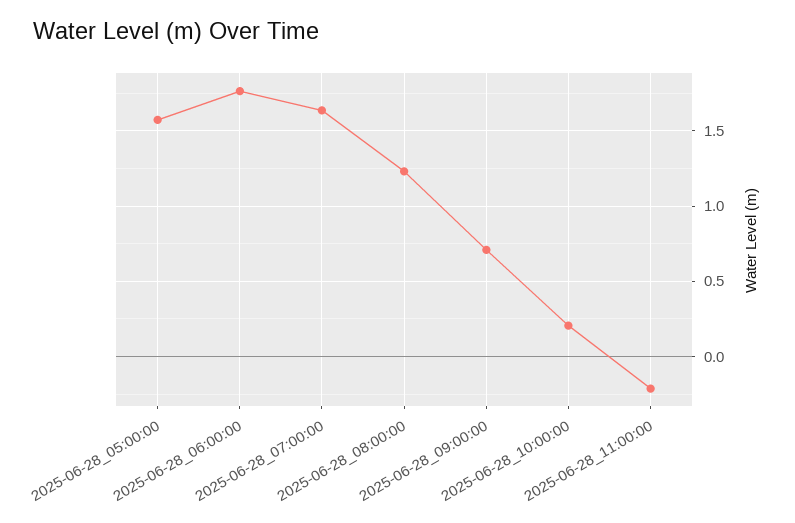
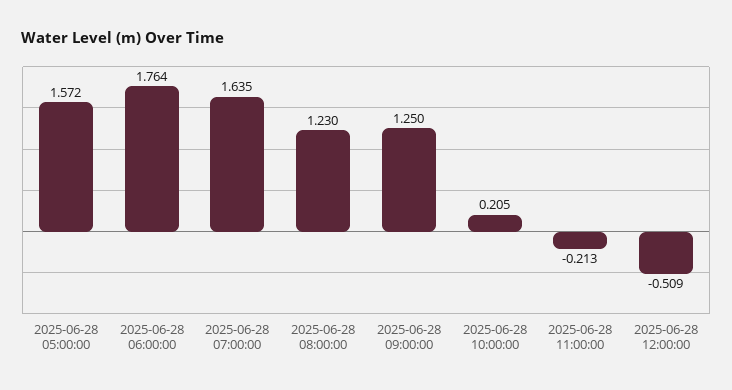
2025-06-28_09:00:00: 0.7 -> 1.25
2025-06-28 12:00:00: none -> -0.509

